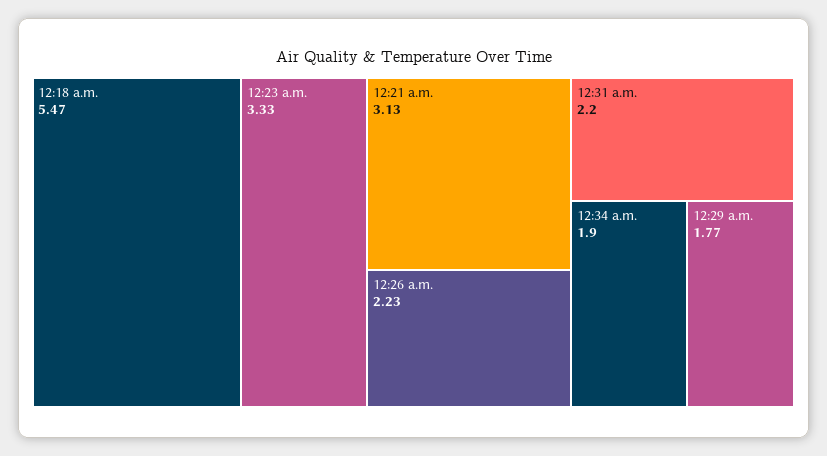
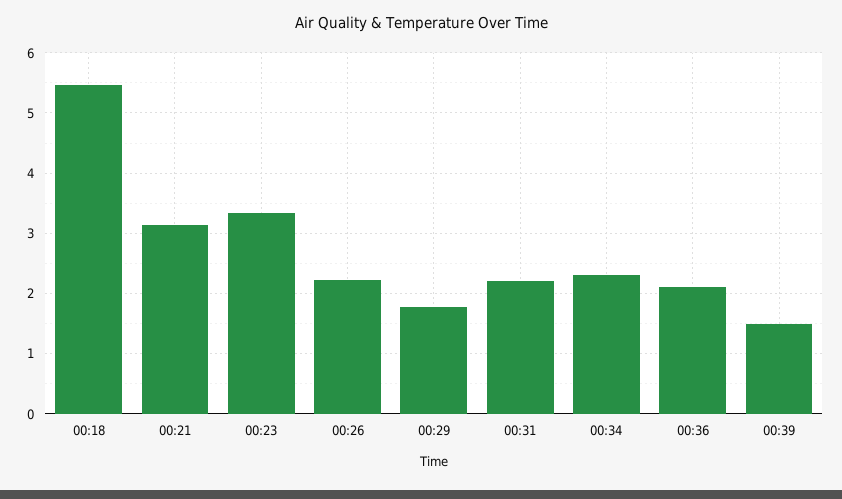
12:34 a.m.: 1.9 -> 2.3
00:36: none -> 2.1
00:39: none -> 1.5

